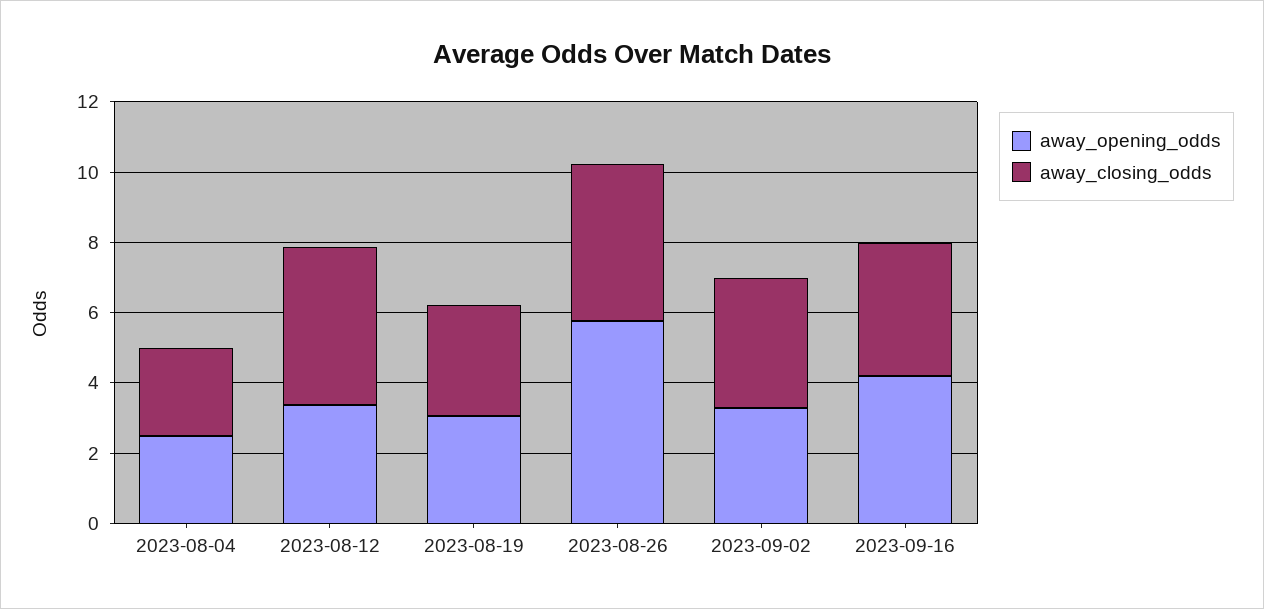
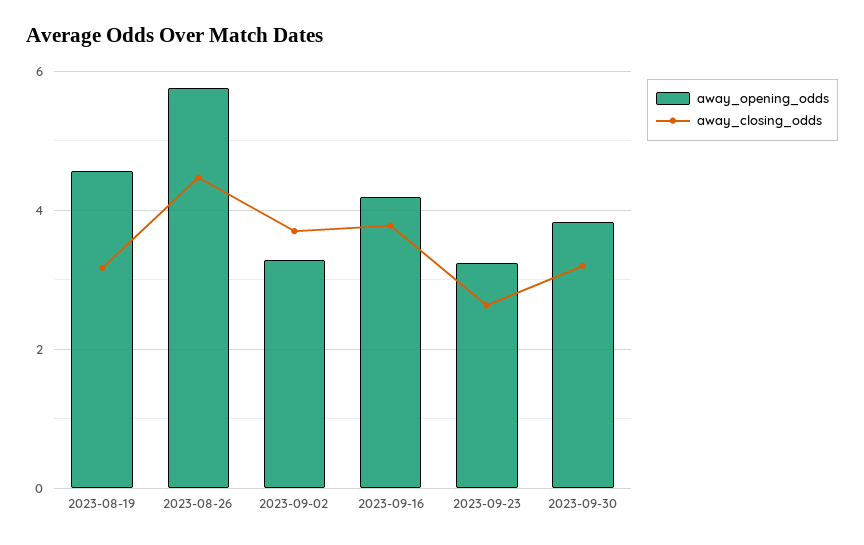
away_opening_odds, 2023-08-04: 2.5 -> none
away_closing_odds, 2023-08-04: 2.5 -> none
away_opening_odds, 2023-08-12: 3.5 -> none
away_closing_odds, 2023-08-12: 4.5 -> none
away_opening_odds, 2023-08-19: 3 -> 4.6
away_opening_odds, 2023-09-23: none -> 3.2
away_closing_odds, 2023-09-23: none -> 2.6
away_opening_odds, 2023-09-30: none -> 3.8
away_closing_odds, 2023-09-30: none -> 3.2

